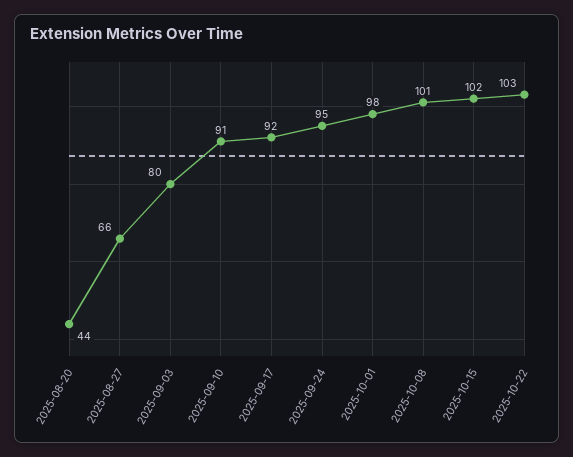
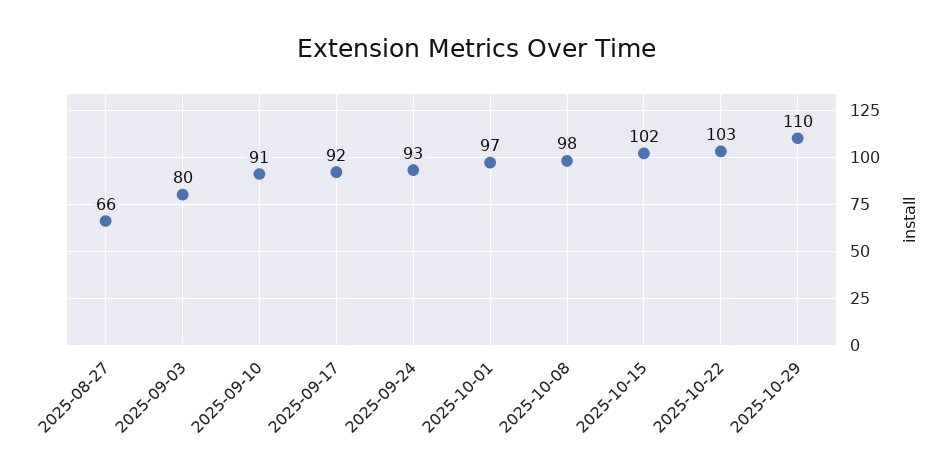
2025-08-20: 44 -> none
2025-09-24: 95 -> 93
2025-10-01: 98 -> 97
2025-10-08: 101 -> 98
2025-10-29: none -> 110

